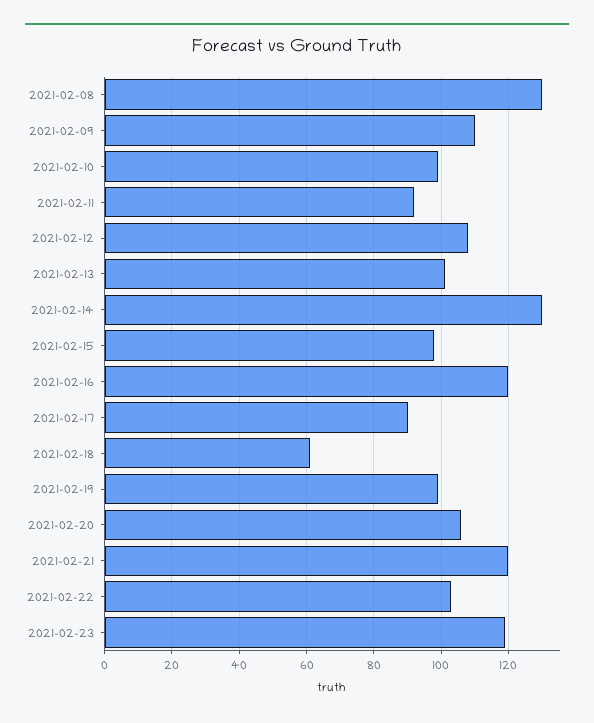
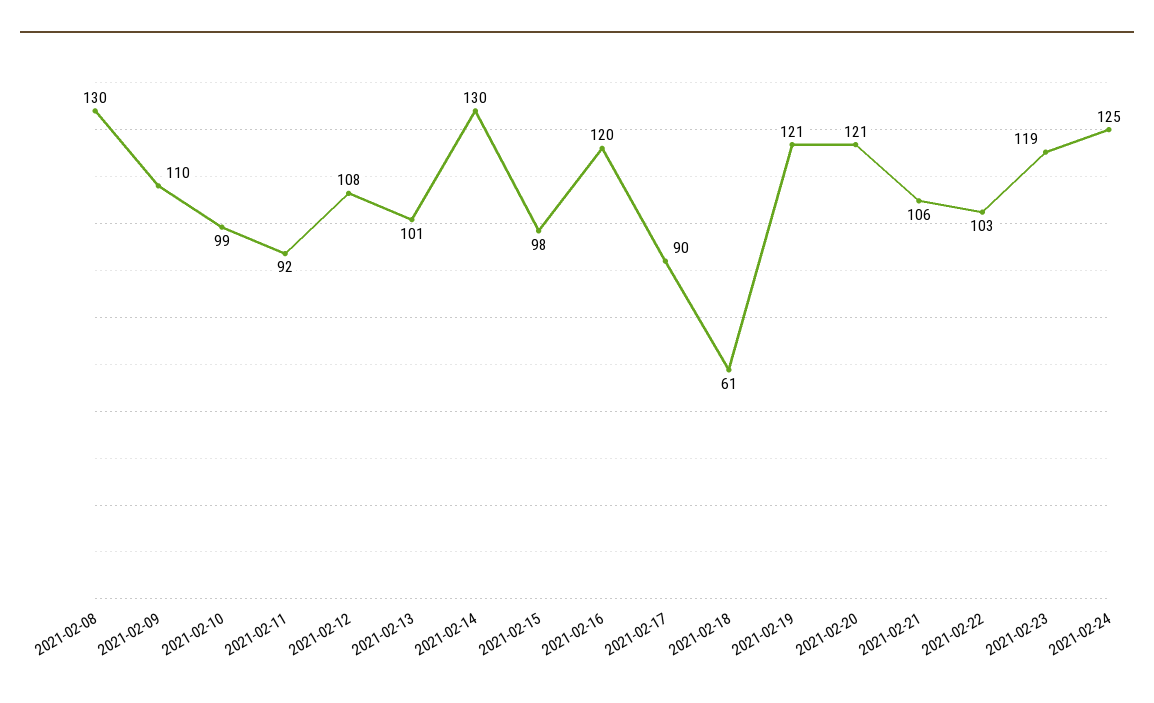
2021-02-19: 100 -> 121
2021-02-20: 105 -> 121
2021-02-21: 120 -> 106
2021-02-24: none -> 125

